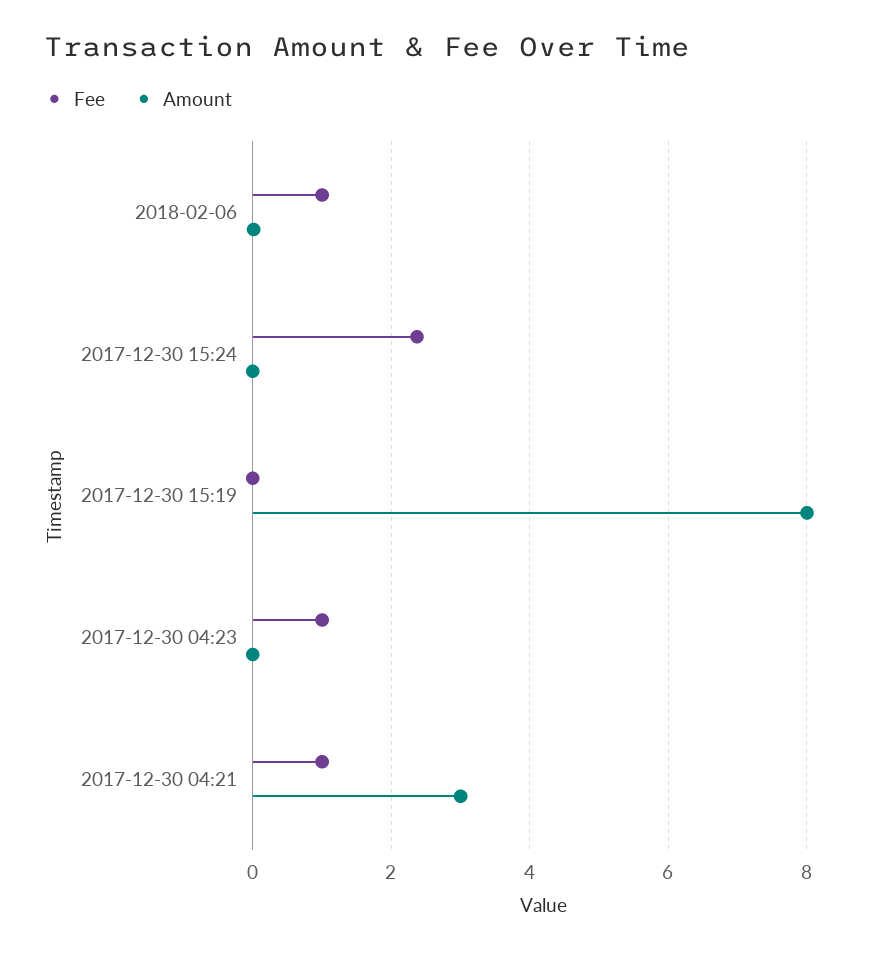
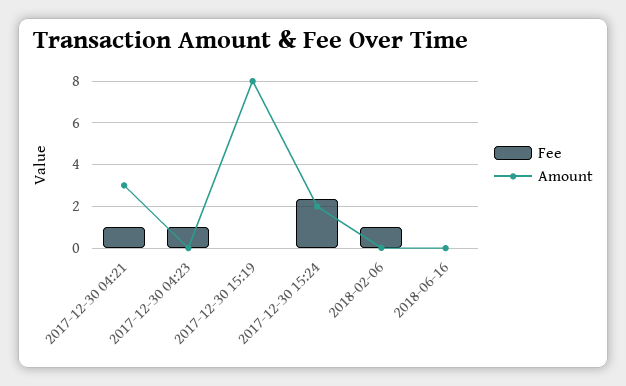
Amount, 2017-12-30 15:24: 0 -> 2
Fee, 2018-06-16: none -> 0
Amount, 2018-06-16: none -> 0

